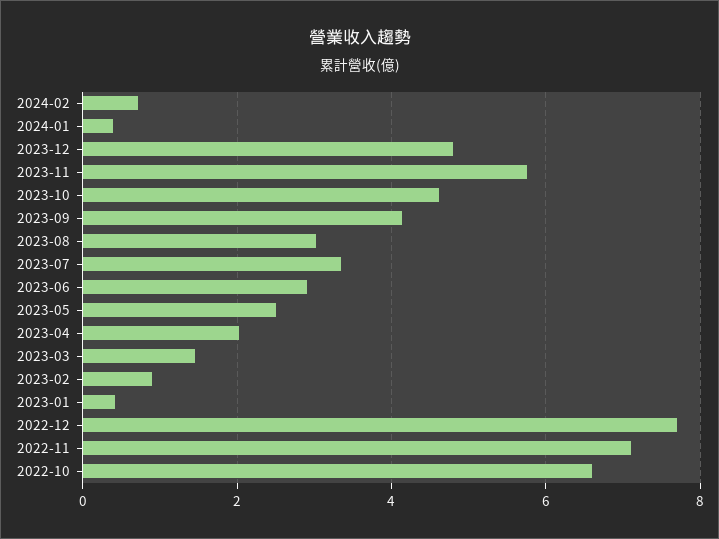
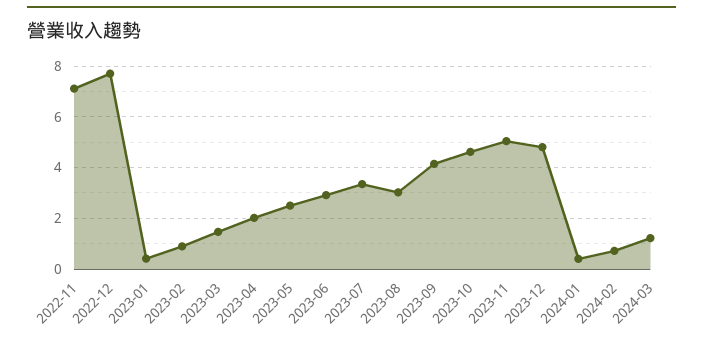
2023-11: 5.8 -> 5
2022-10: 6.6 -> none
2024-03: none -> 1.25

